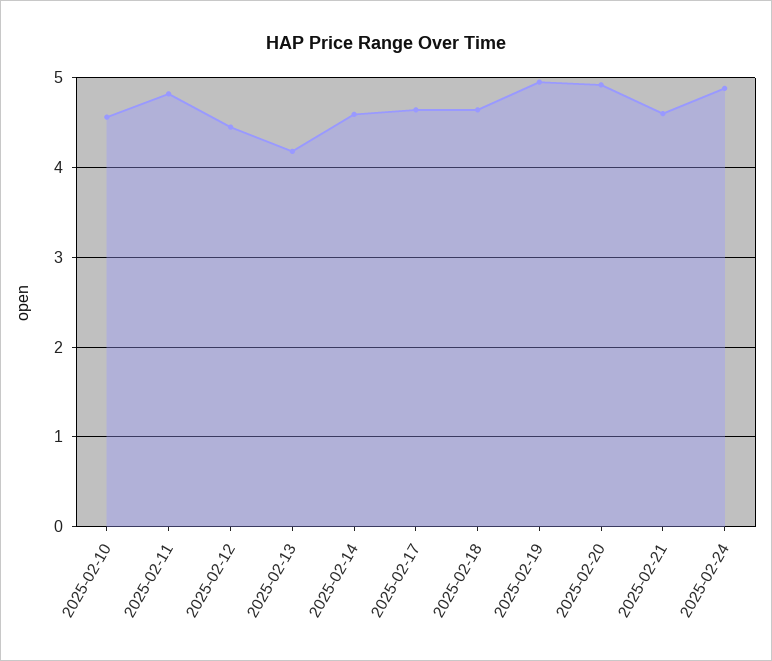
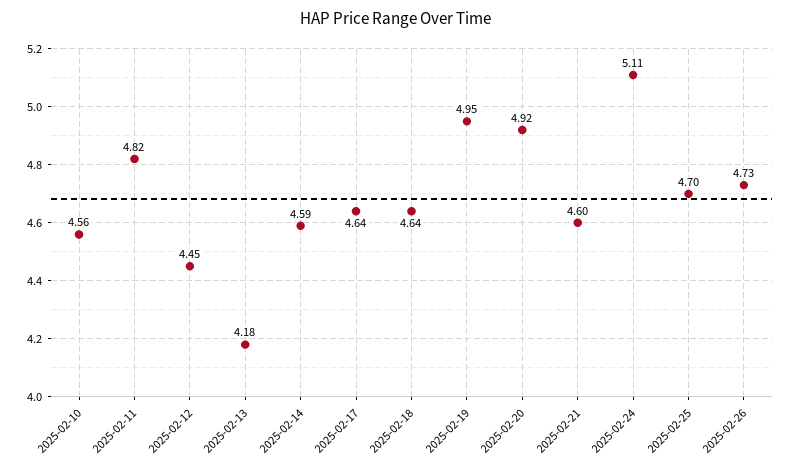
2025-02-24: 4.9 -> 5.11
2025-02-25: none -> 4.7
2025-02-26: none -> 4.73

